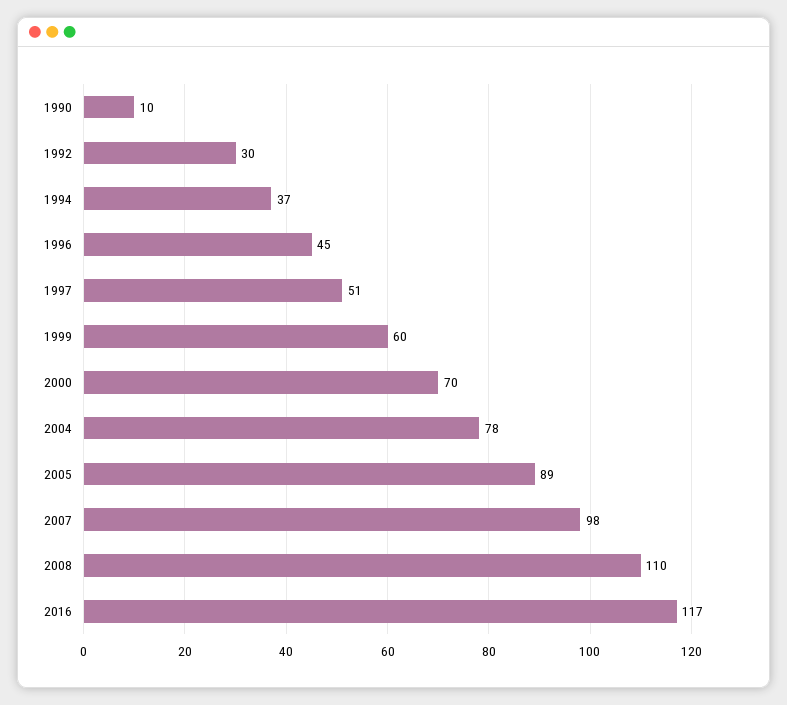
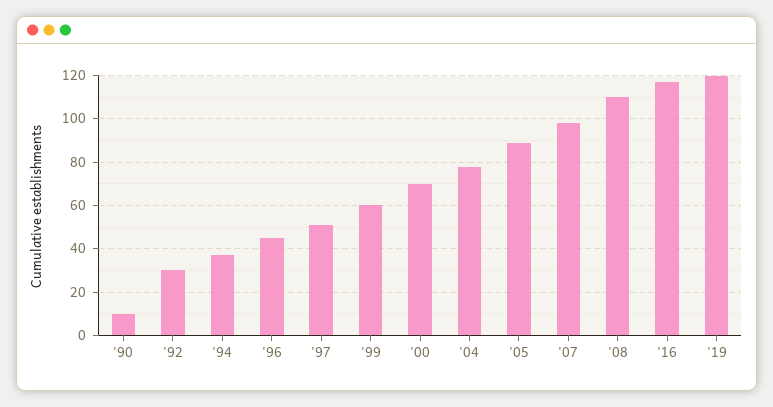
'19: none -> 120

